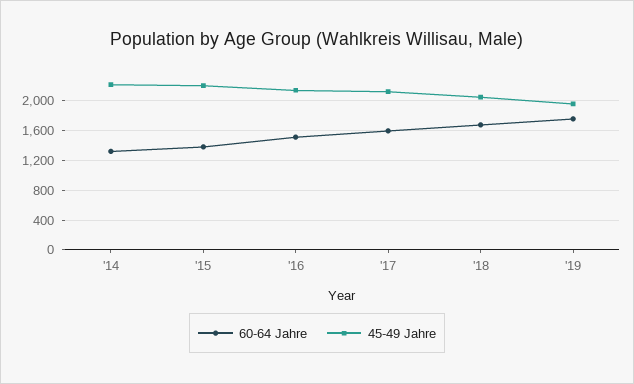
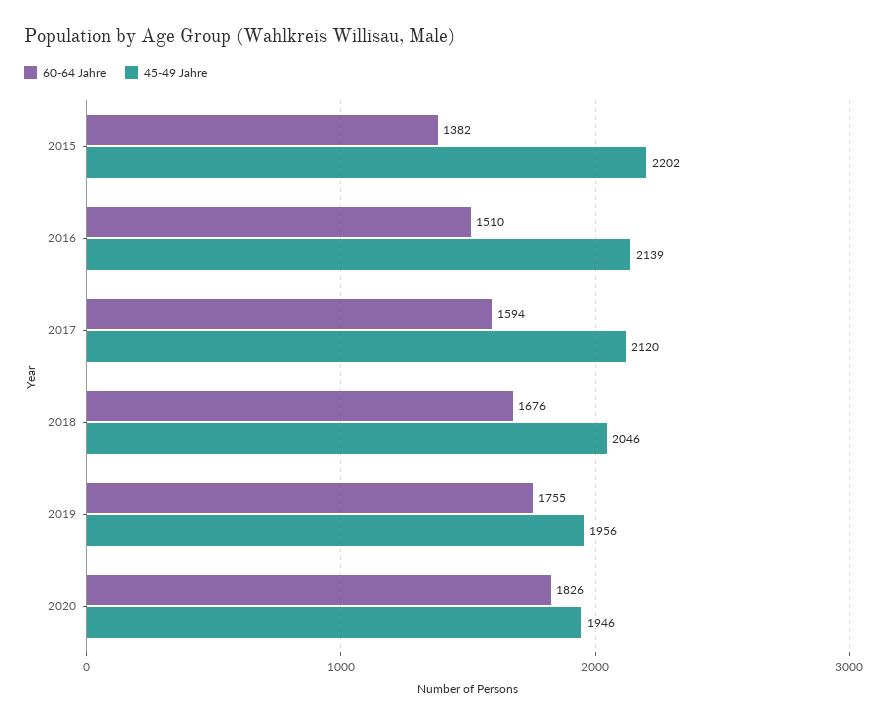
60-64 Jahre, '14: 1300 -> none
45-49 Jahre, '14: 2200 -> none
60-64 Jahre, 2020: none -> 1826
45-49 Jahre, 2020: none -> 1946

